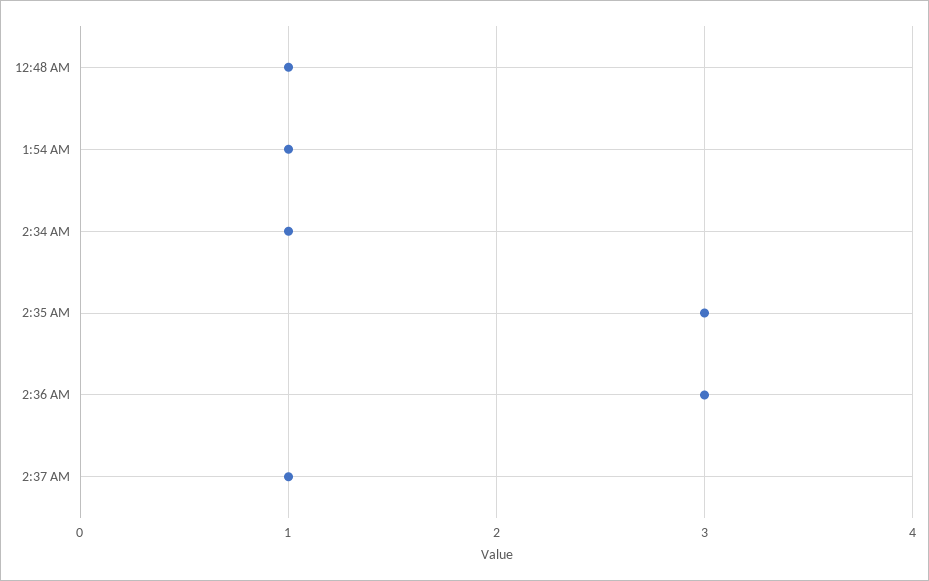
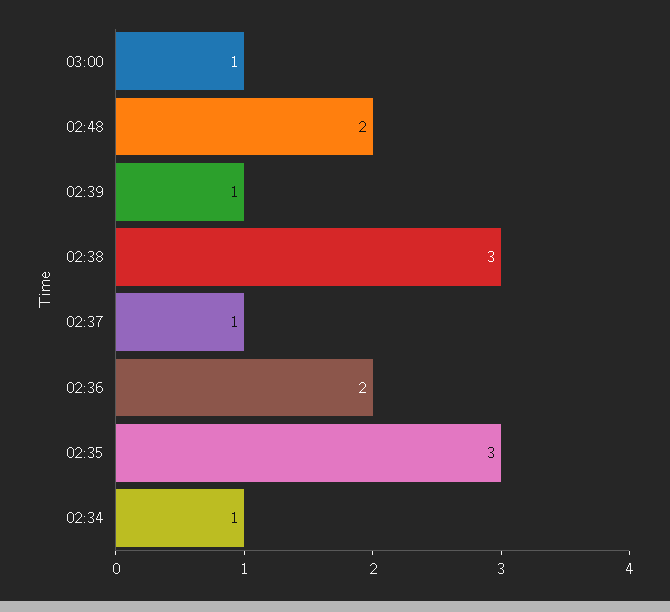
12:48 AM: 1 -> none
1:54 AM: 1 -> none
2:36 AM: 3 -> 2
03:00: none -> 1
02:48: none -> 2
02:39: none -> 1
02:38: none -> 3

